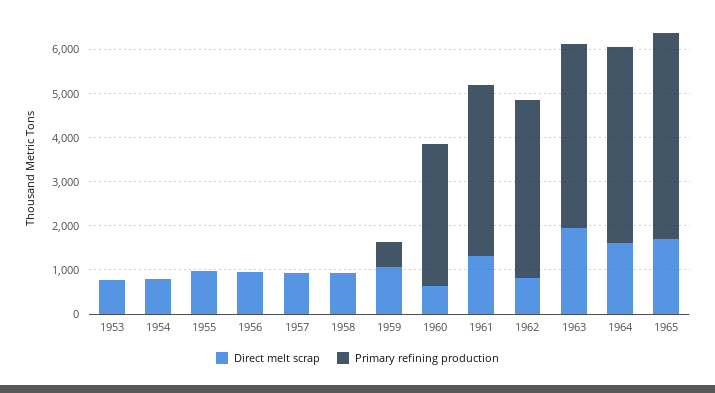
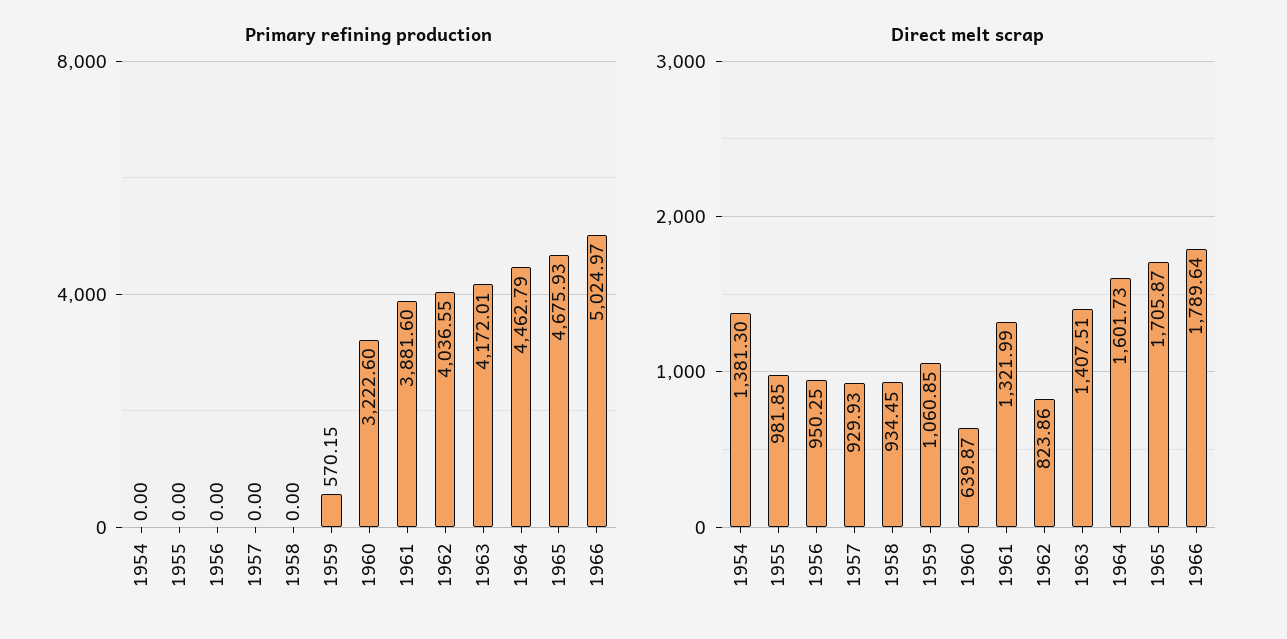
Direct melt scrap, 1953: 800 -> none
Primary refining production, 1953: 0 -> none
Direct melt scrap, 1954: 800 -> 1381.3
Direct melt scrap, 1963: 2000 -> 1407.51
Primary refining production, 1966: none -> 5024.97
Direct melt scrap, 1966: none -> 1789.64

